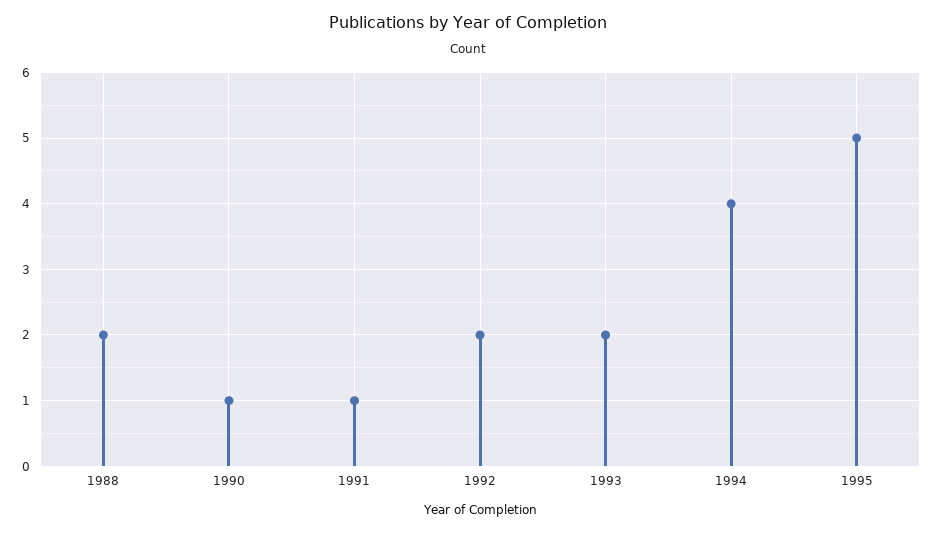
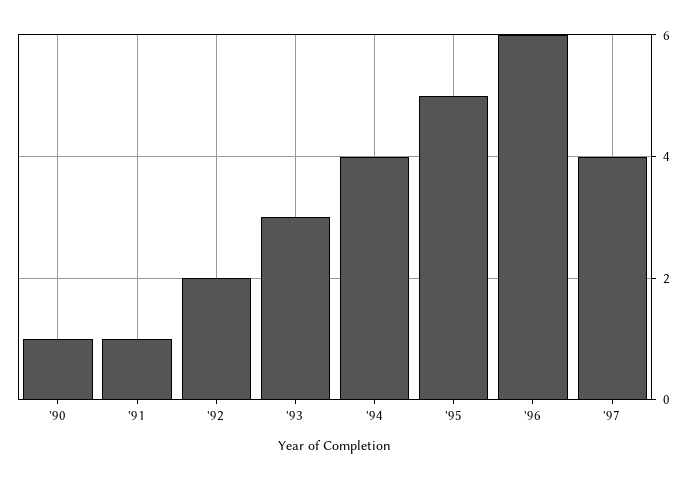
1988: 2 -> none
1993: 2 -> 3
'96: none -> 6
'97: none -> 4

